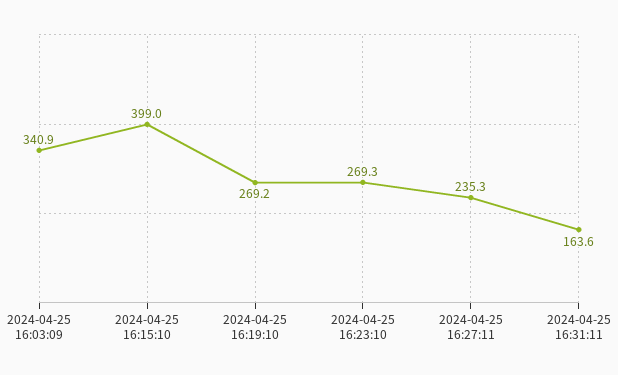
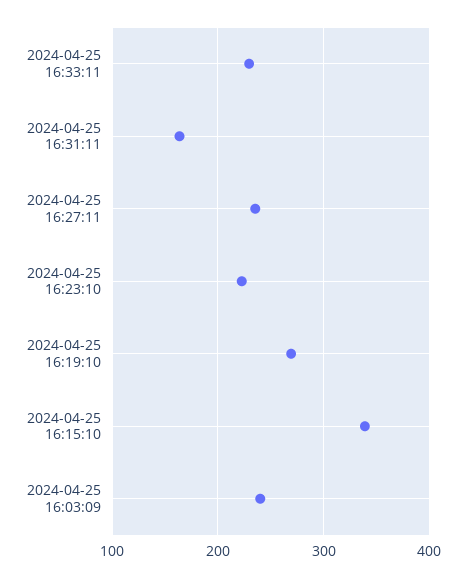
2024-04-25 16:03:09: 340.9 -> 240
2024-04-25 16:15:10: 399 -> 340
2024-04-25 16:23:10: 269.3 -> 220
2024-04-25 16:33:11: none -> 230

